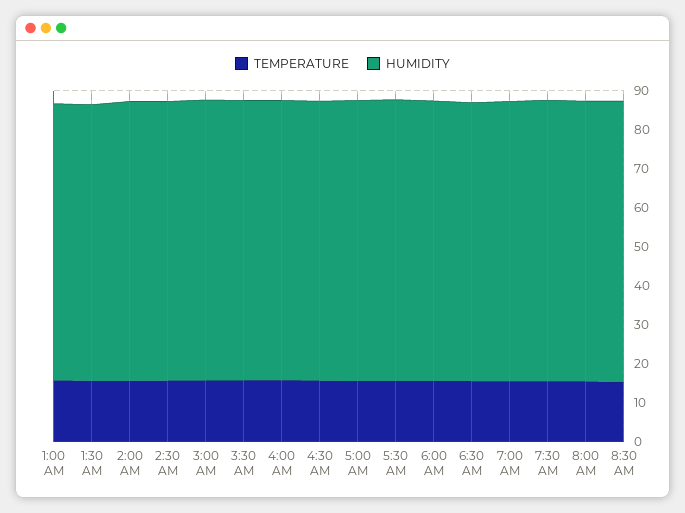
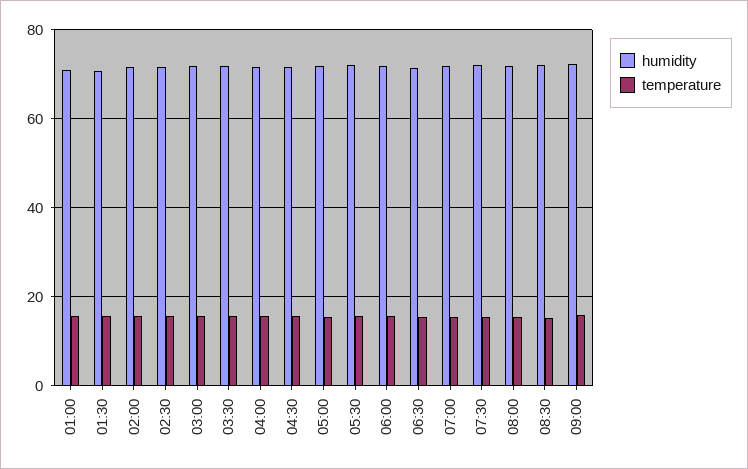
HUMIDITY, 09:00: none -> 72
TEMPERATURE, 09:00: none -> 16

